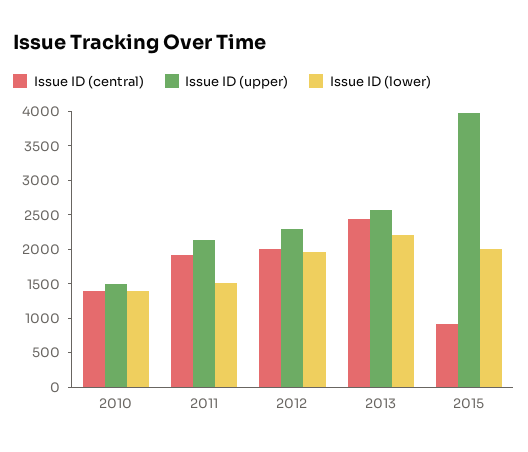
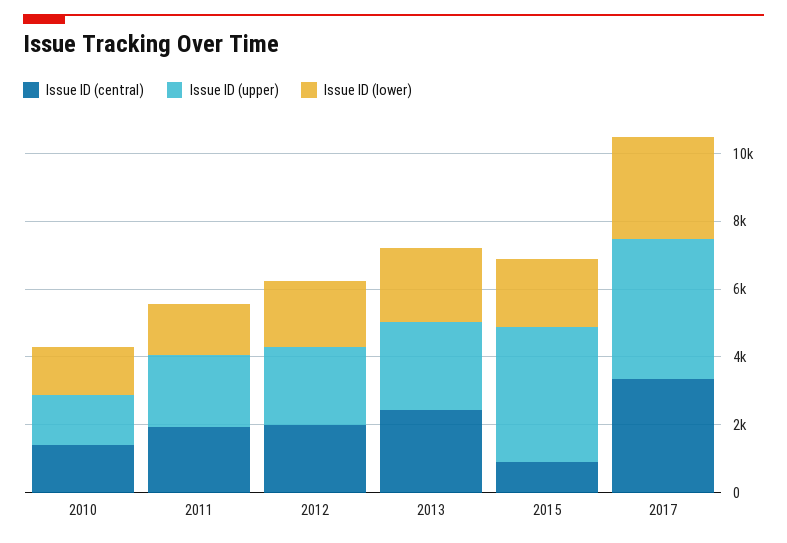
Issue ID (central), 2017: none -> 3500
Issue ID (upper), 2017: none -> 4000
Issue ID (lower), 2017: none -> 3000

